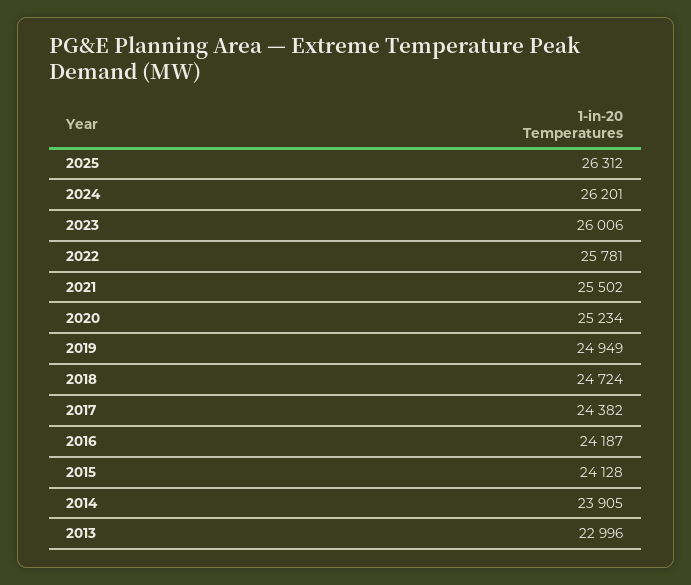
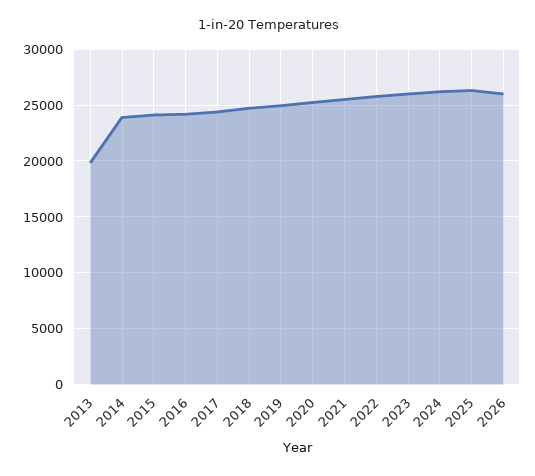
2013: 22996 -> 20000
2026: none -> 26000

